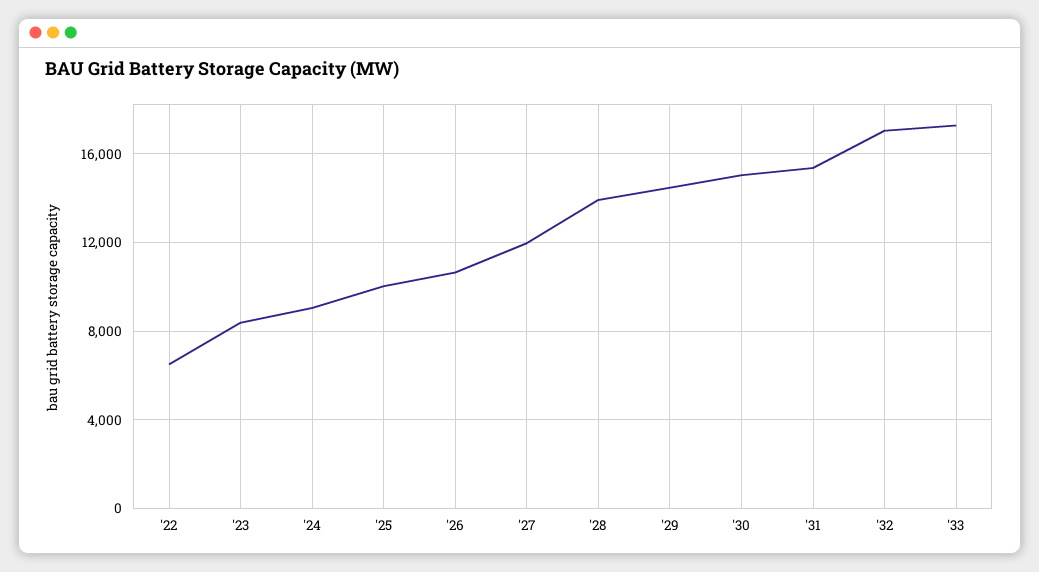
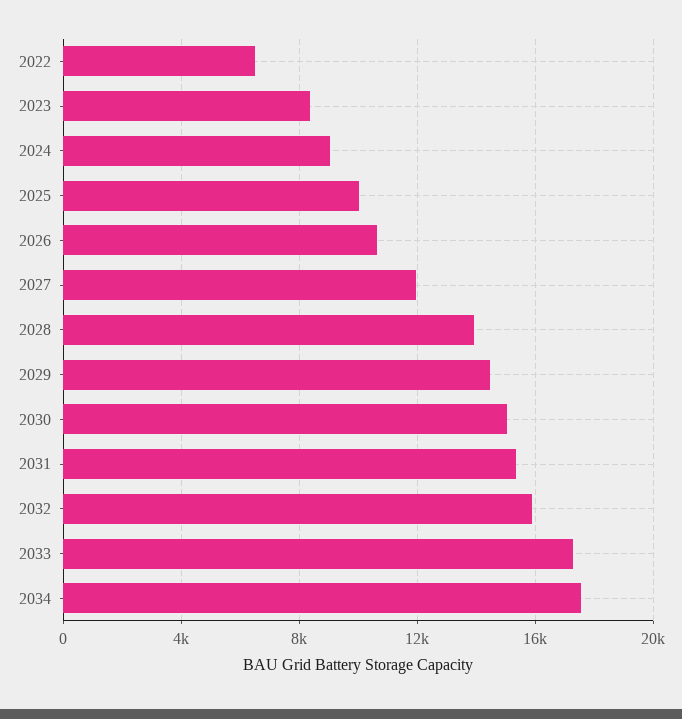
'32: 17000 -> 16000
2034: none -> 17500

